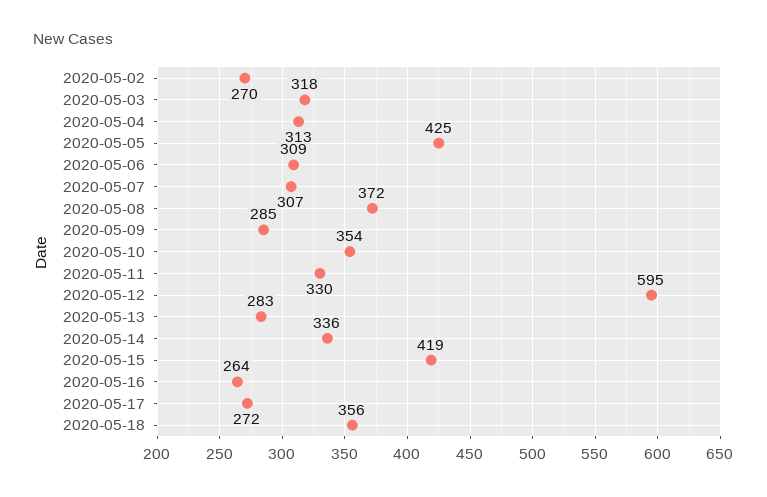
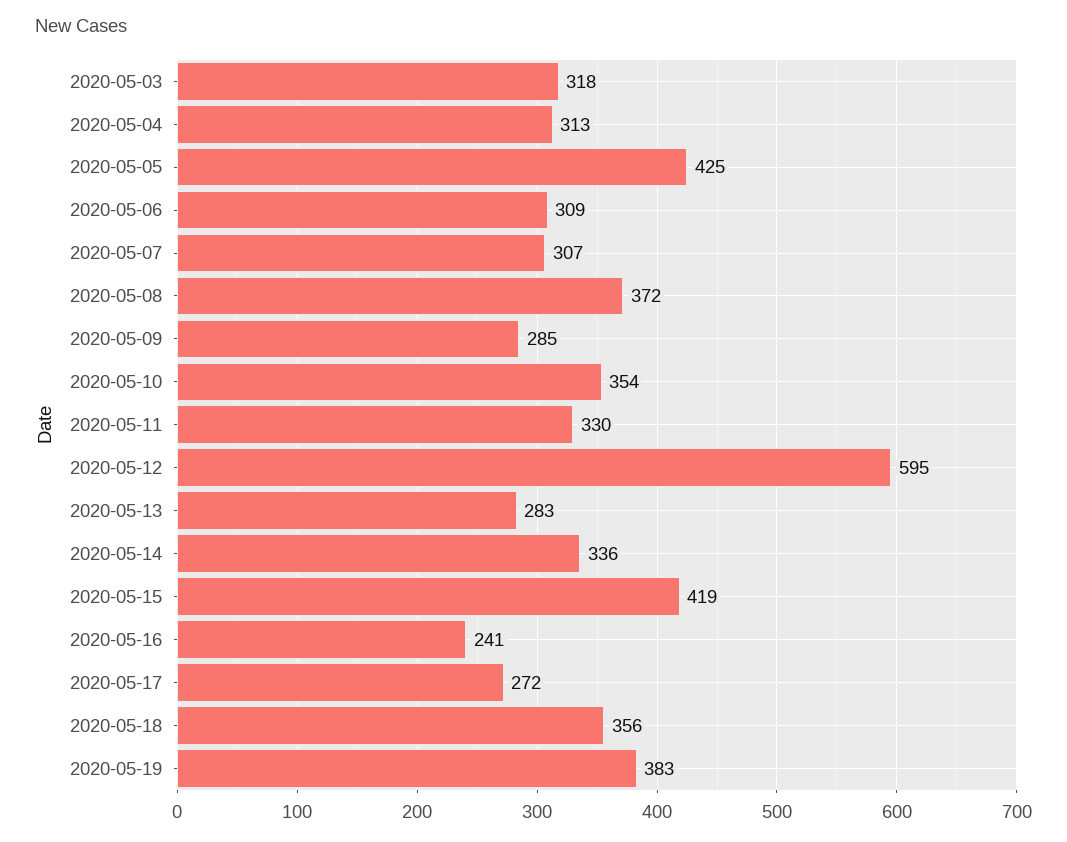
2020-05-02: 270 -> none
2020-05-16: 264 -> 241
2020-05-19: none -> 383

